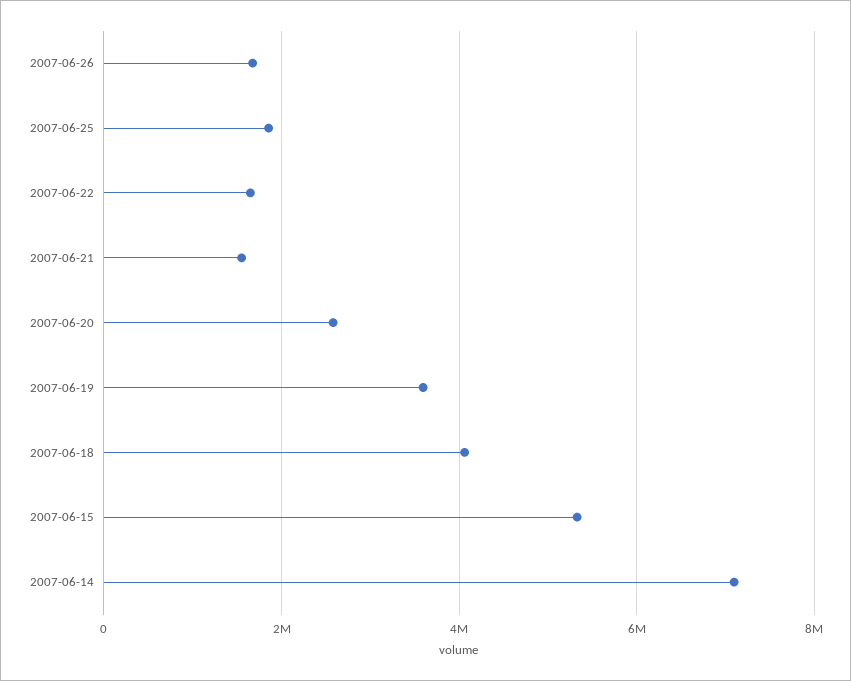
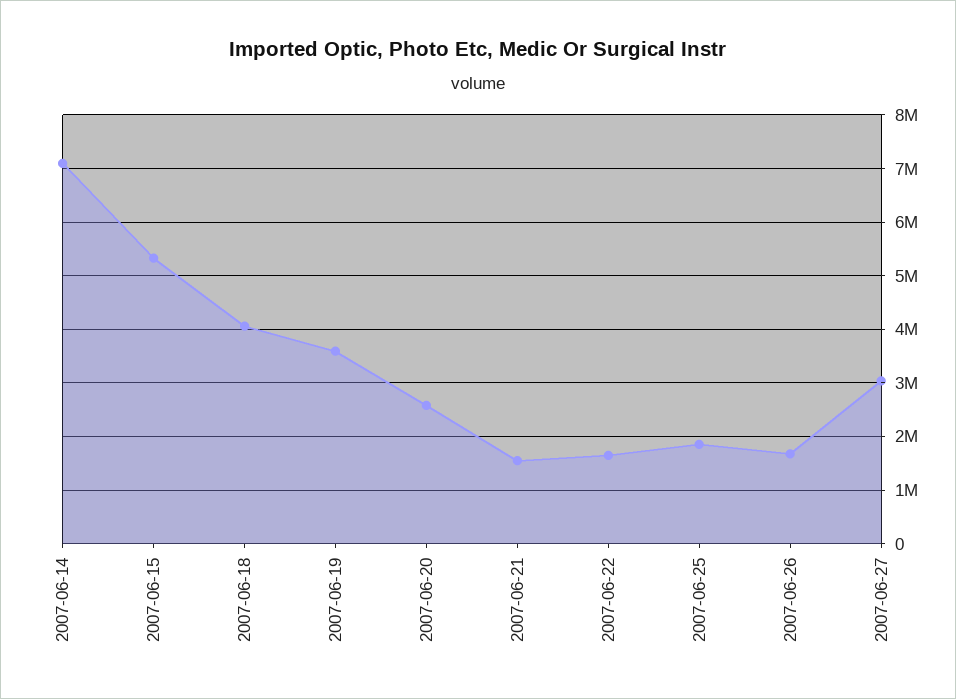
2007-06-27: none -> 3000000

